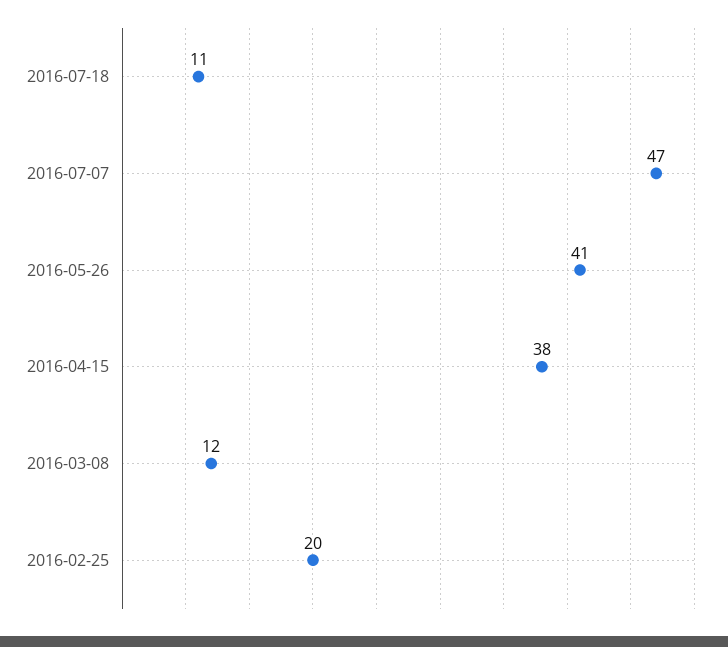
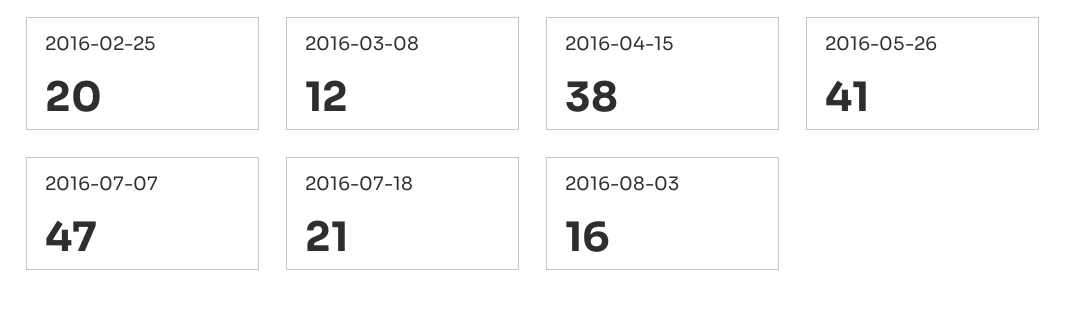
2016-07-18: 11 -> 21
2016-08-03: none -> 16

